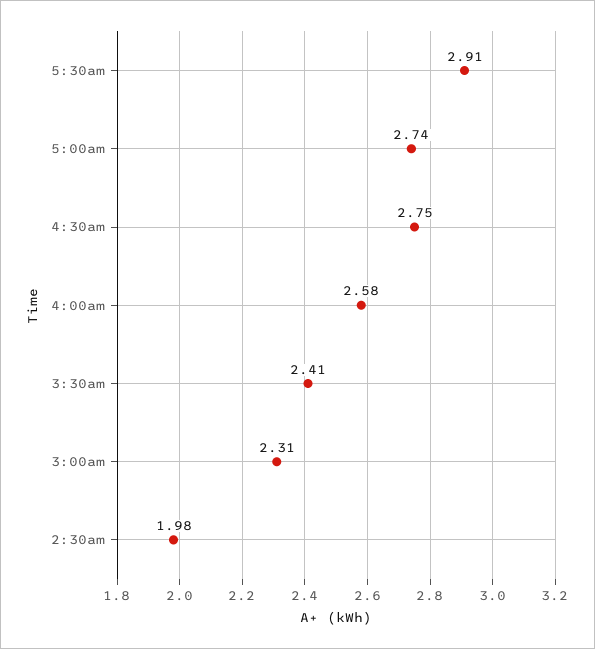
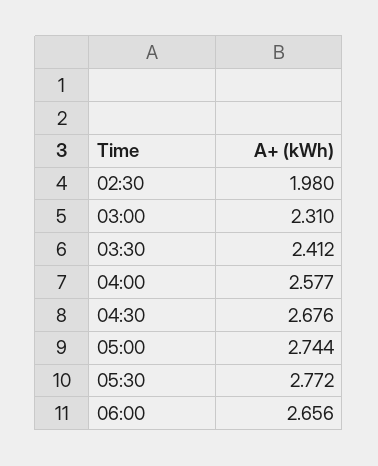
5:30am: 2.91 -> 2.772
4:30am: 2.75 -> 2.676
06:00: none -> 2.656

